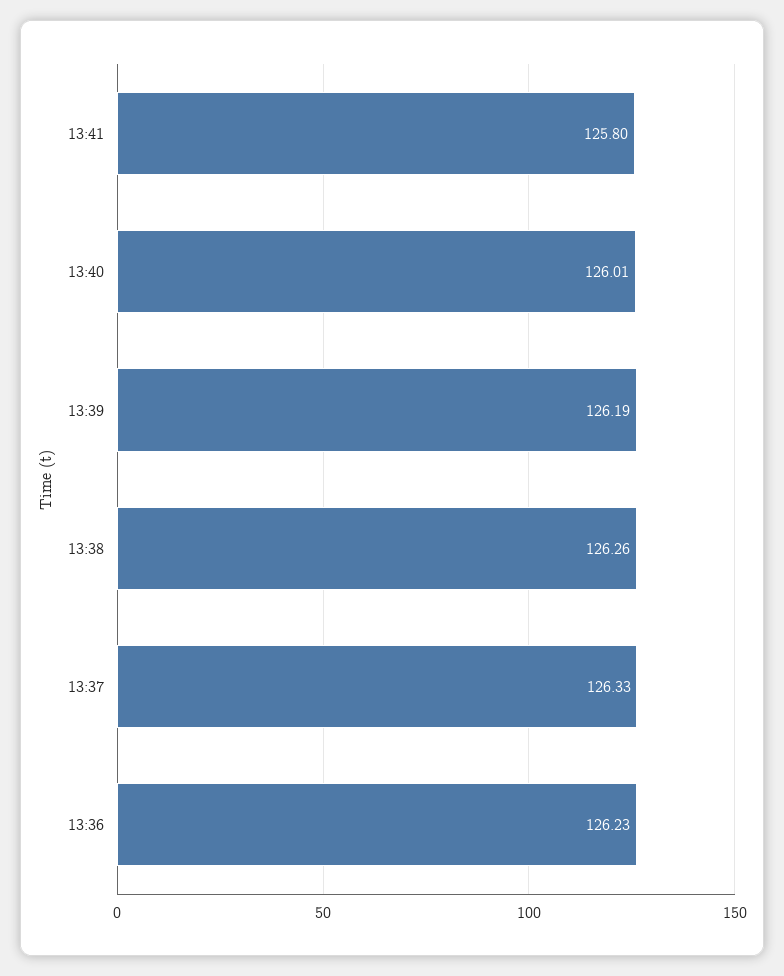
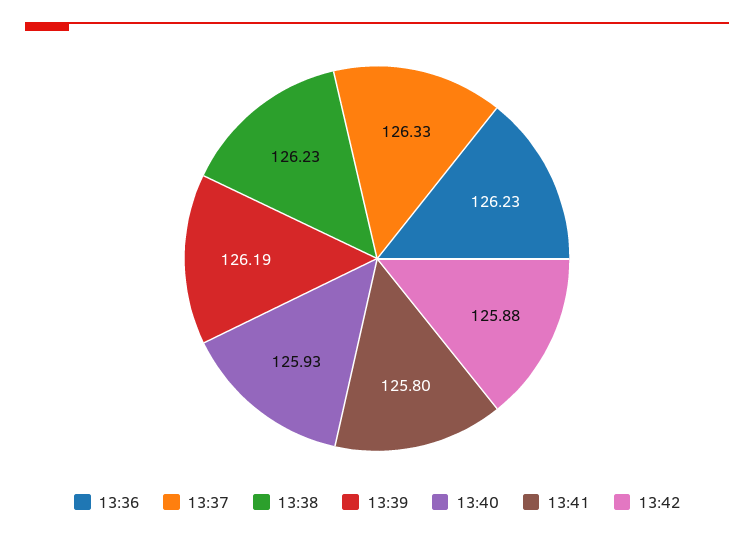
13:40: 126.01 -> 125.93
13:38: 126.26 -> 126.23
13:42: none -> 125.88

